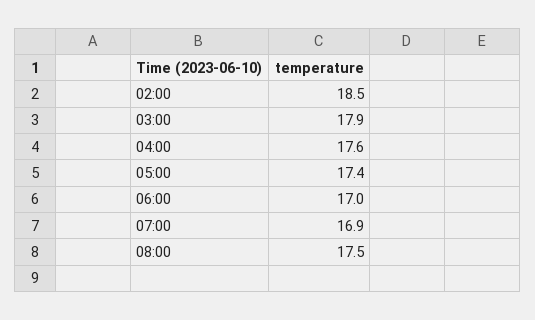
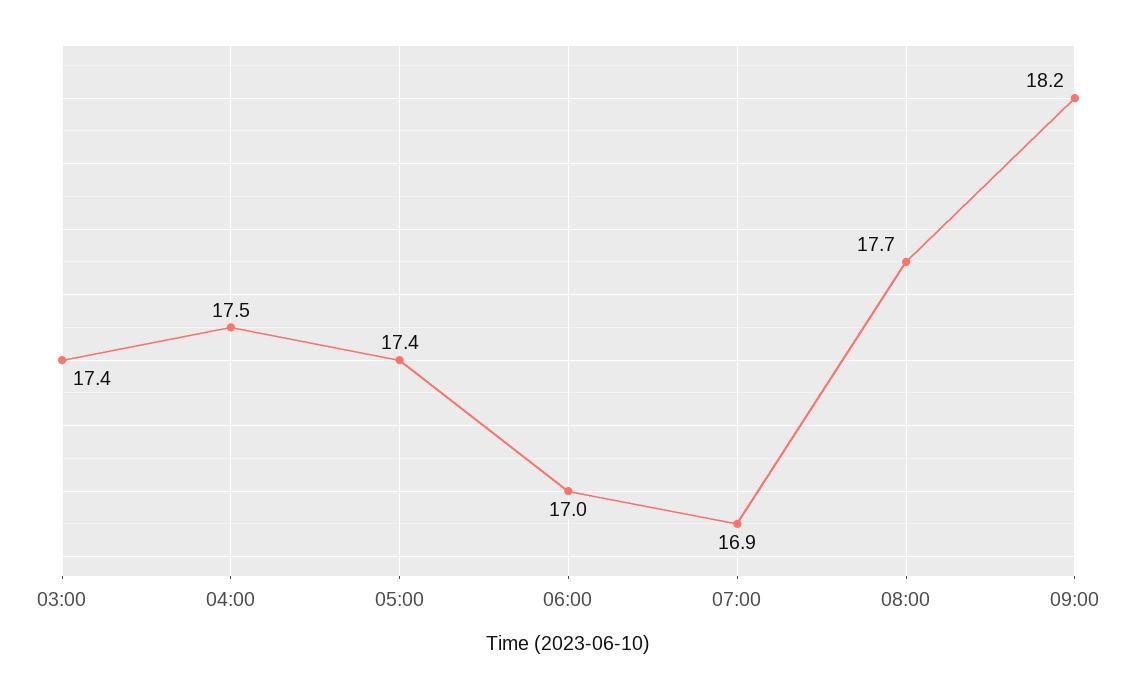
02:00: 18.5 -> none
03:00: 17.9 -> 17.4
04:00: 17.6 -> 17.5
08:00: 17.5 -> 17.7
09:00: none -> 18.2

